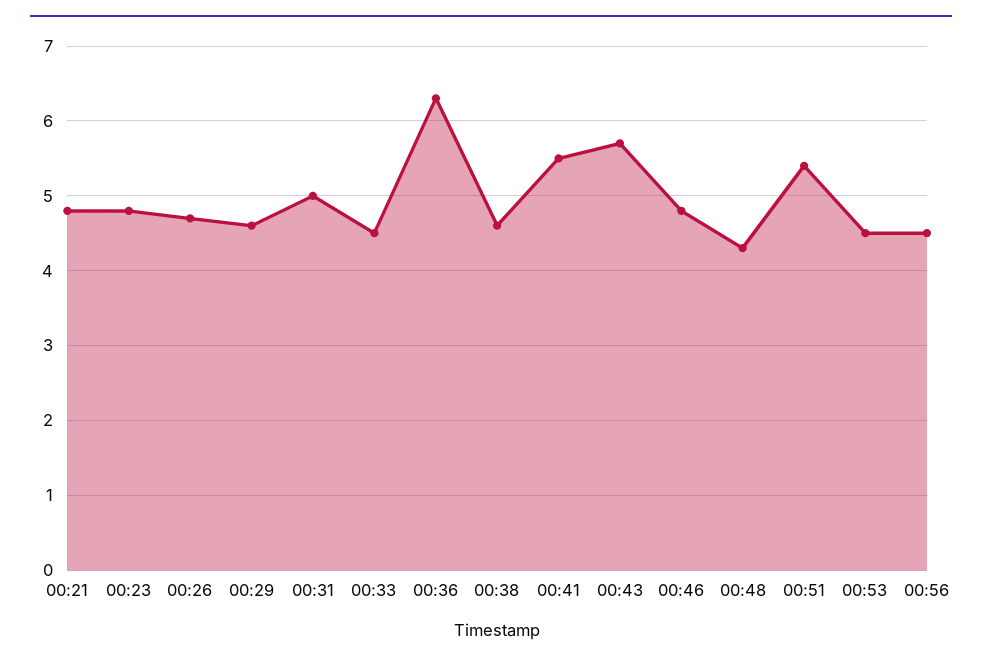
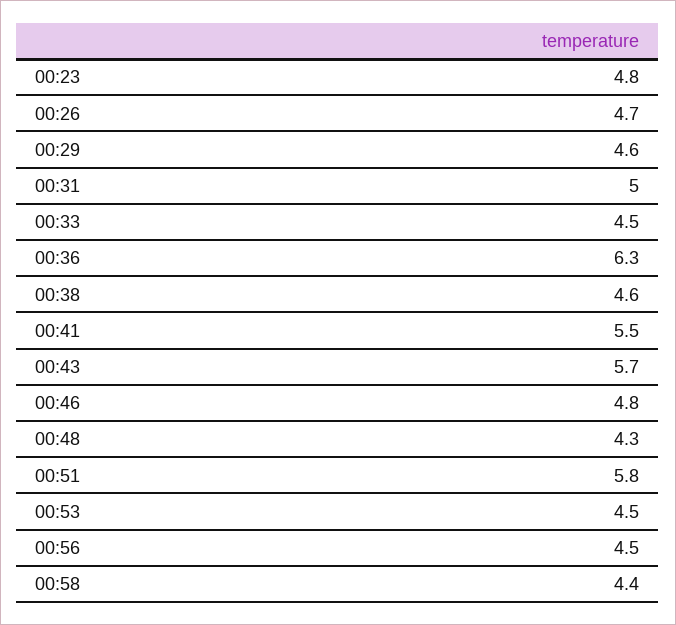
00:21: 4.8 -> none
00:51: 5.4 -> 5.8
00:58: none -> 4.4

